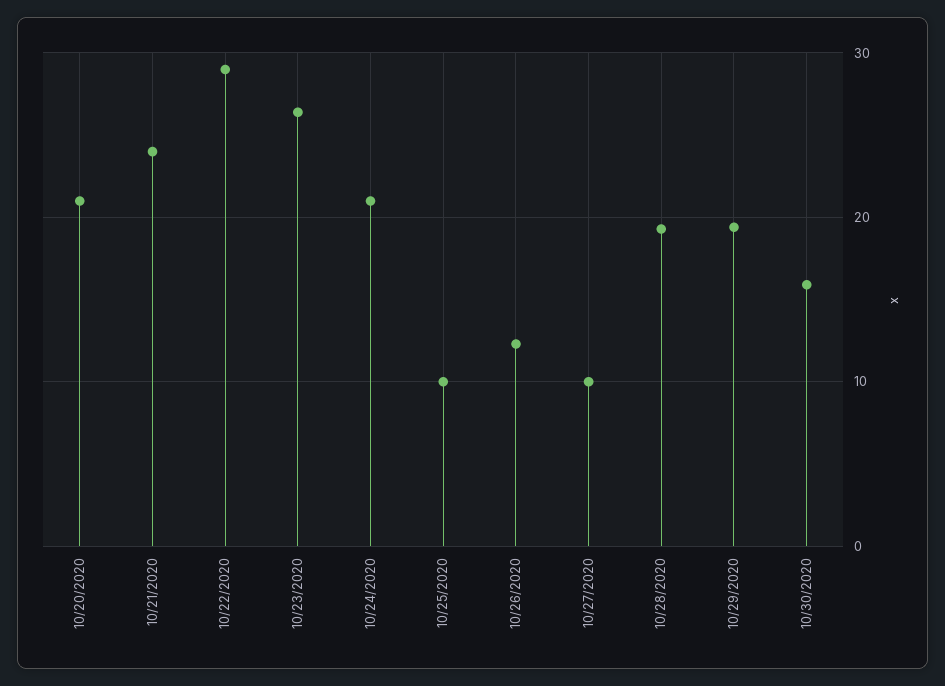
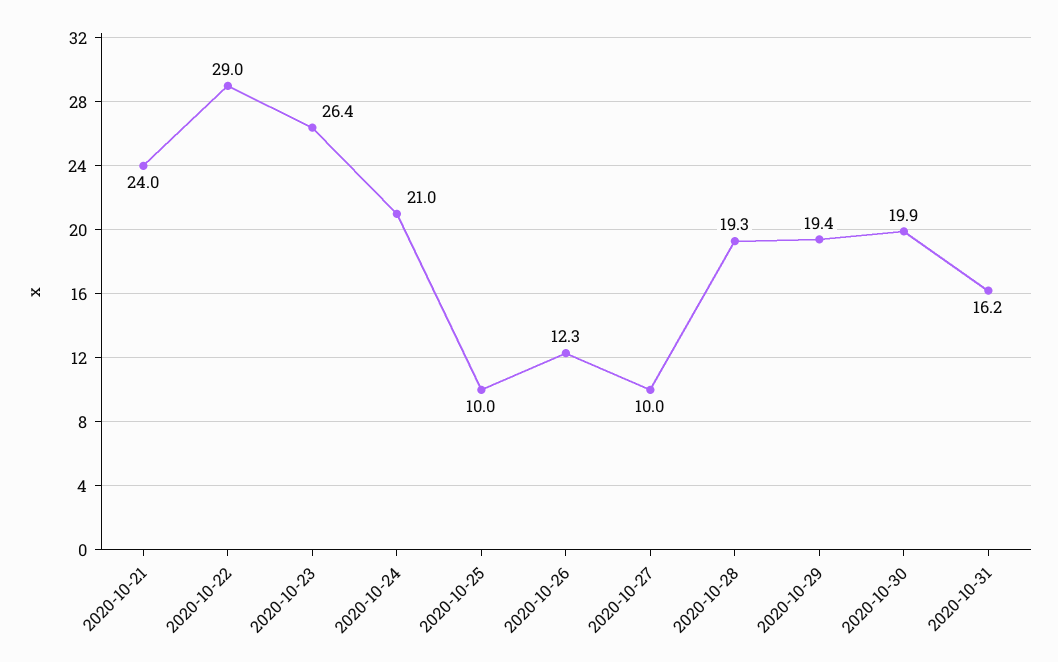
10/20/2020: 21 -> none
10/30/2020: 16 -> 19.9
2020-10-31: none -> 16.2

